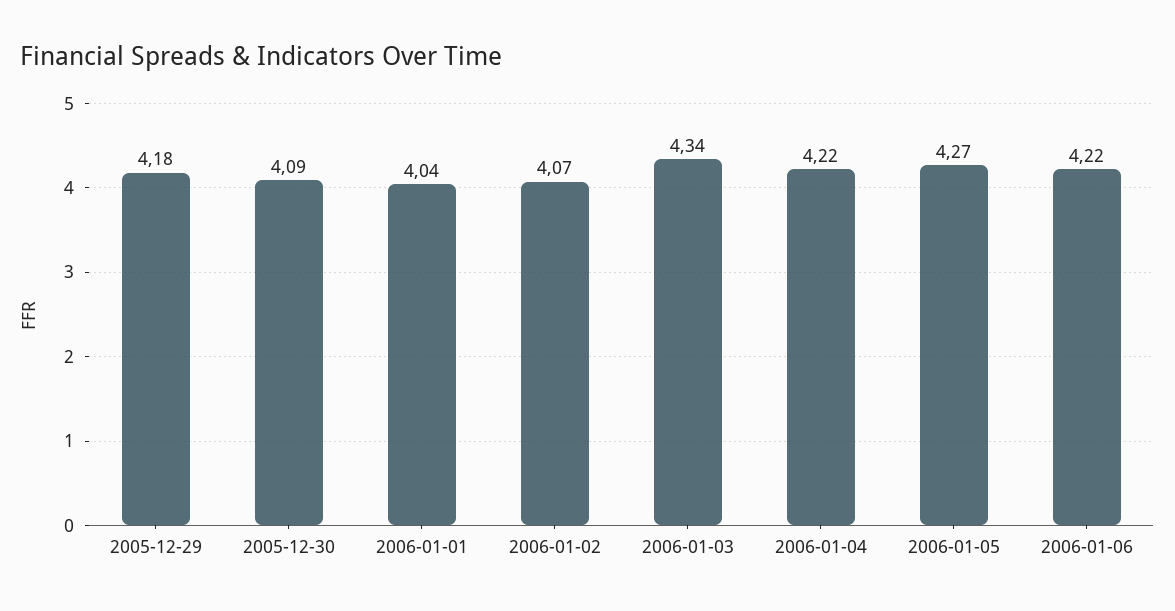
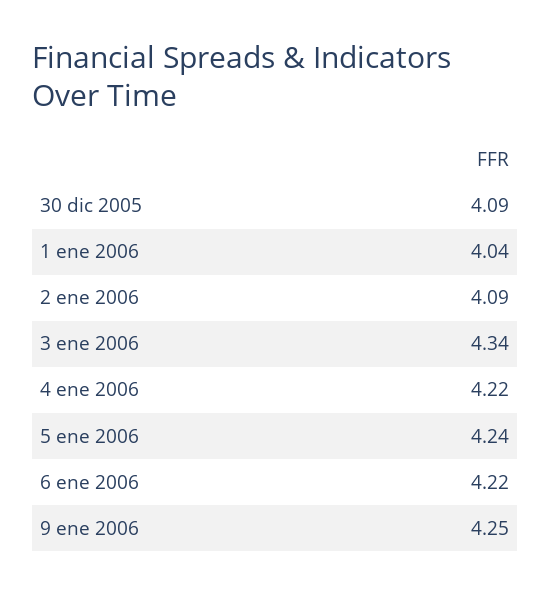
2005-12-29: 4.18 -> none
2006-01-02: 4.07 -> 4.09
2006-01-05: 4.27 -> 4.24
9 ene 2006: none -> 4.25

